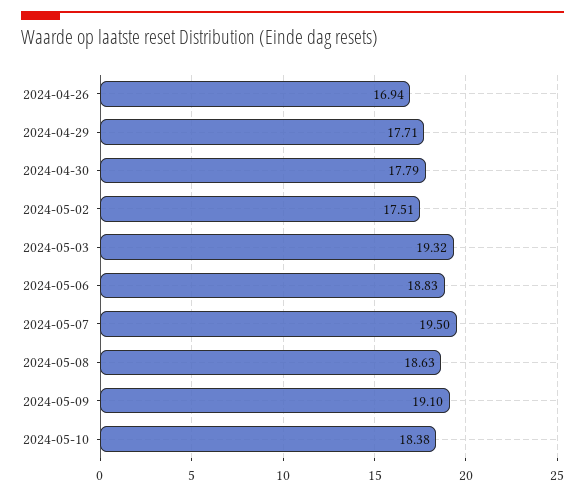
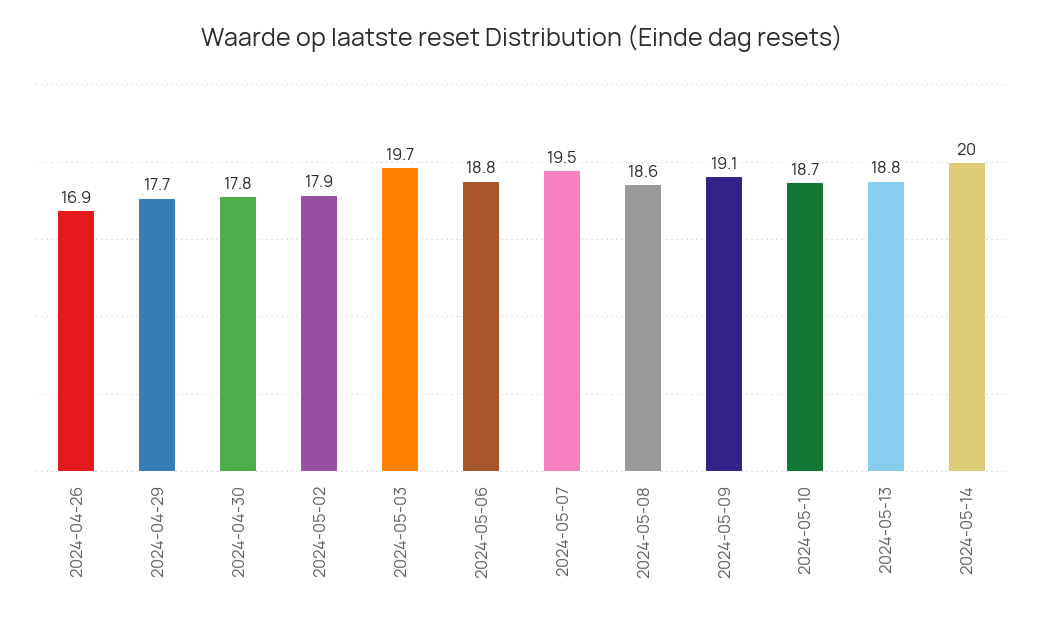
2024-05-02: 17.51 -> 17.9
2024-05-03: 19.32 -> 19.7
2024-05-10: 18.38 -> 18.7
2024-05-13: none -> 18.8
2024-05-14: none -> 20

